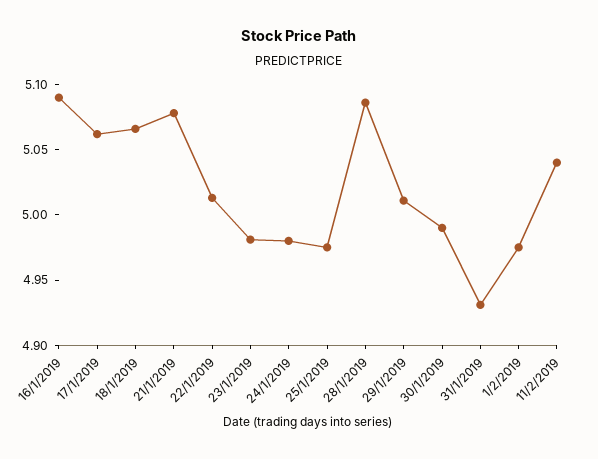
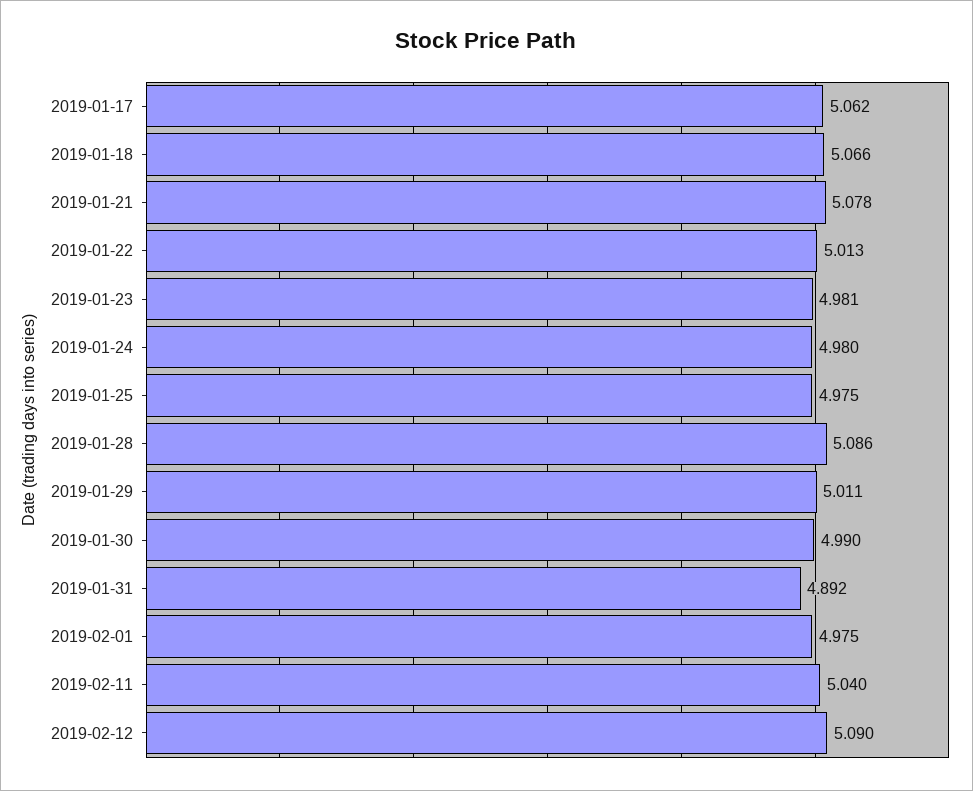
16/1/2019: 5.09 -> none
31/1/2019: 4.93 -> 4.892
2019-02-12: none -> 5.09

